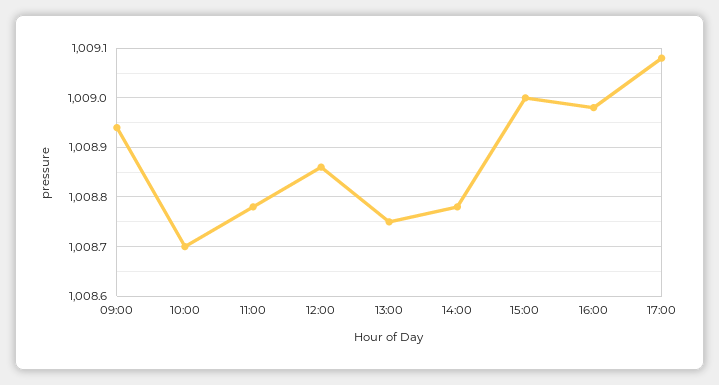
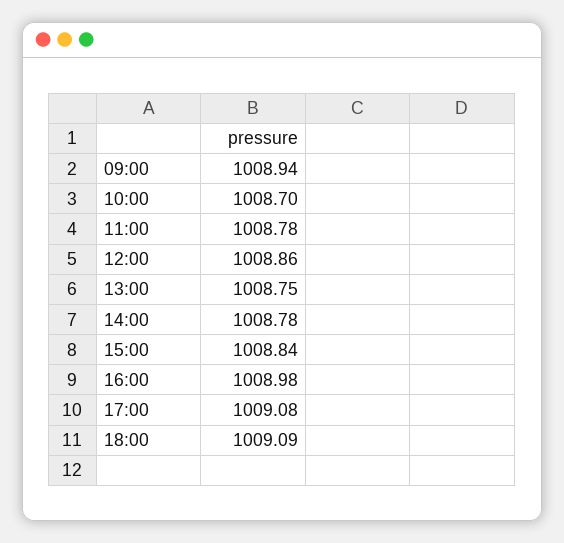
15:00: 1009 -> 1008.84
18:00: none -> 1009.09

